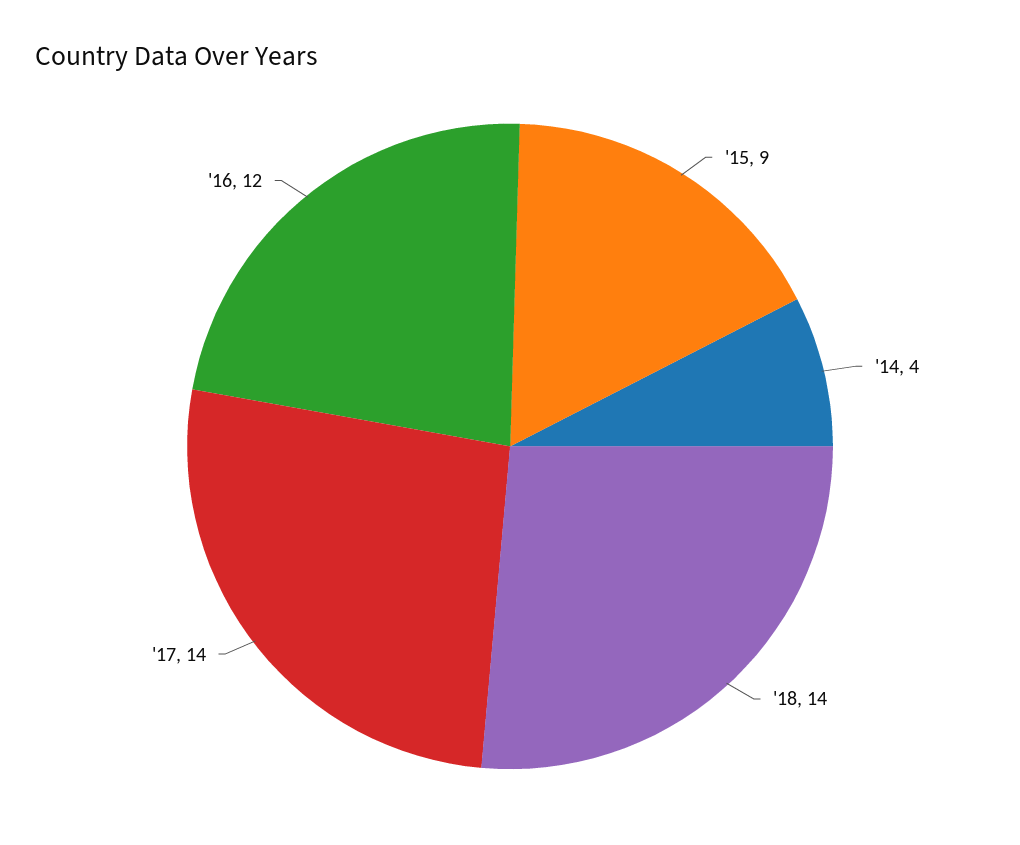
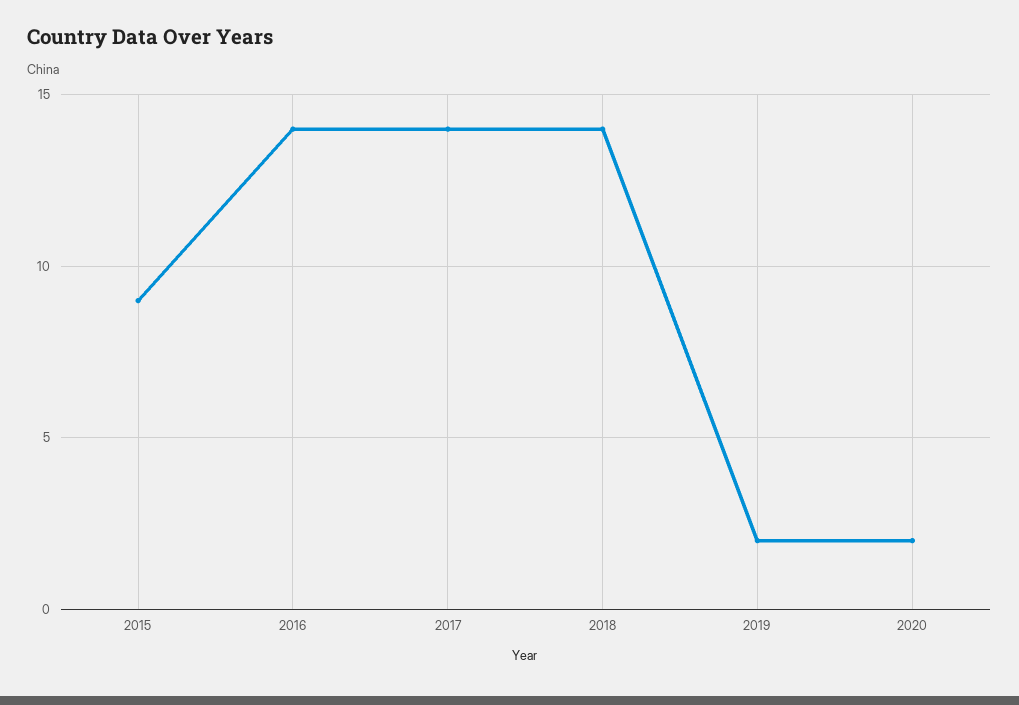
'14: 4 -> none
'16: 12 -> 14
2019: none -> 2
2020: none -> 2

